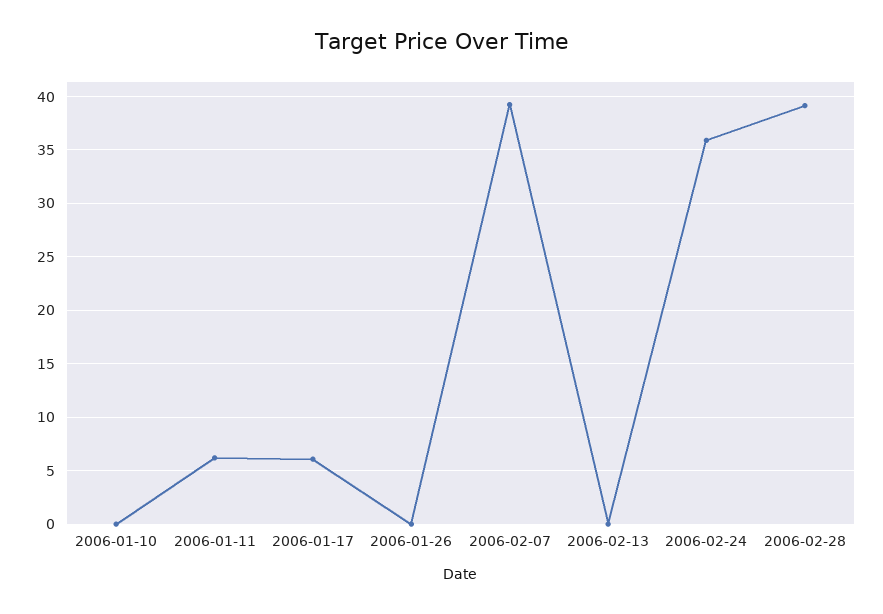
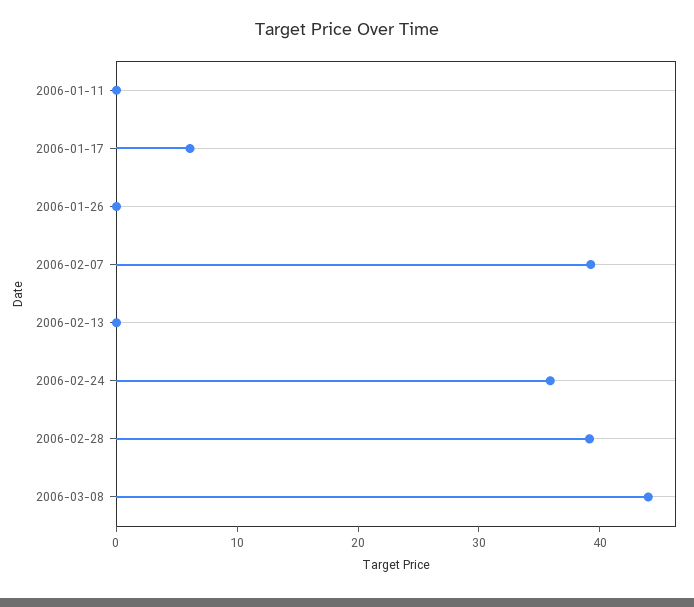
2006-01-10: 0 -> none
2006-01-11: 6 -> 0
2006-03-08: none -> 44

